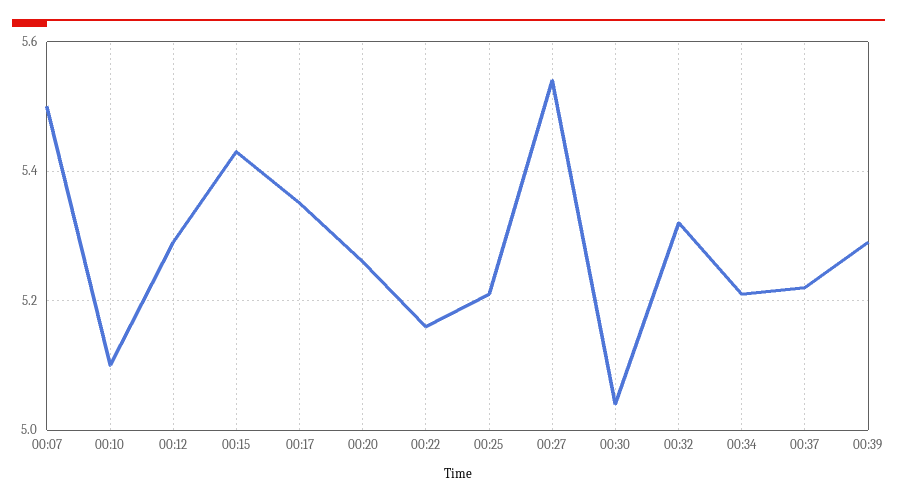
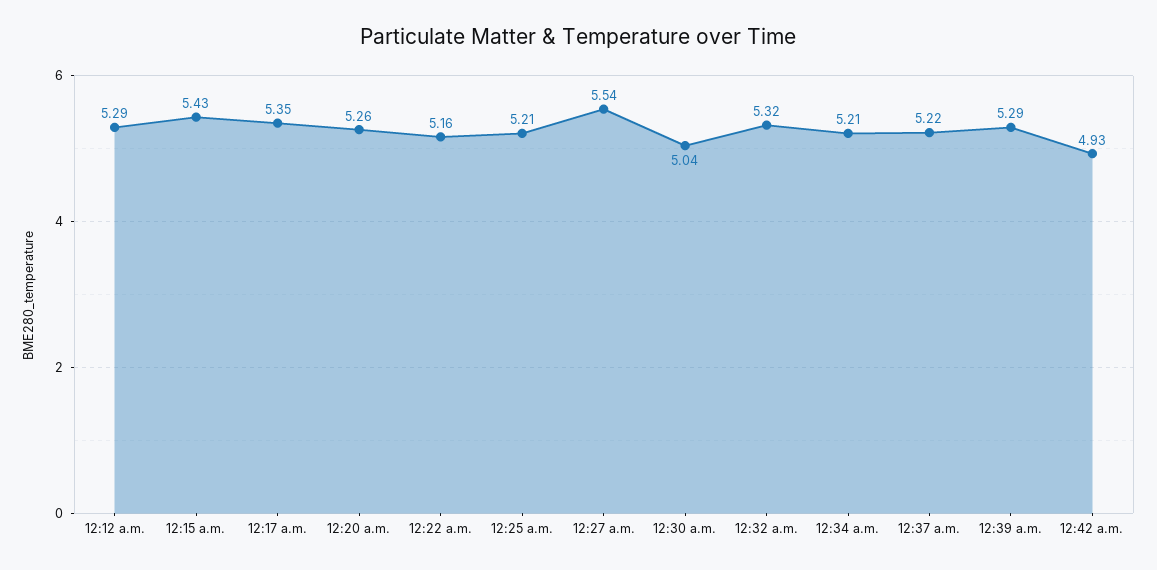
00:07: 5.5 -> none
00:10: 5.1 -> none
12:42 a.m.: none -> 4.93

